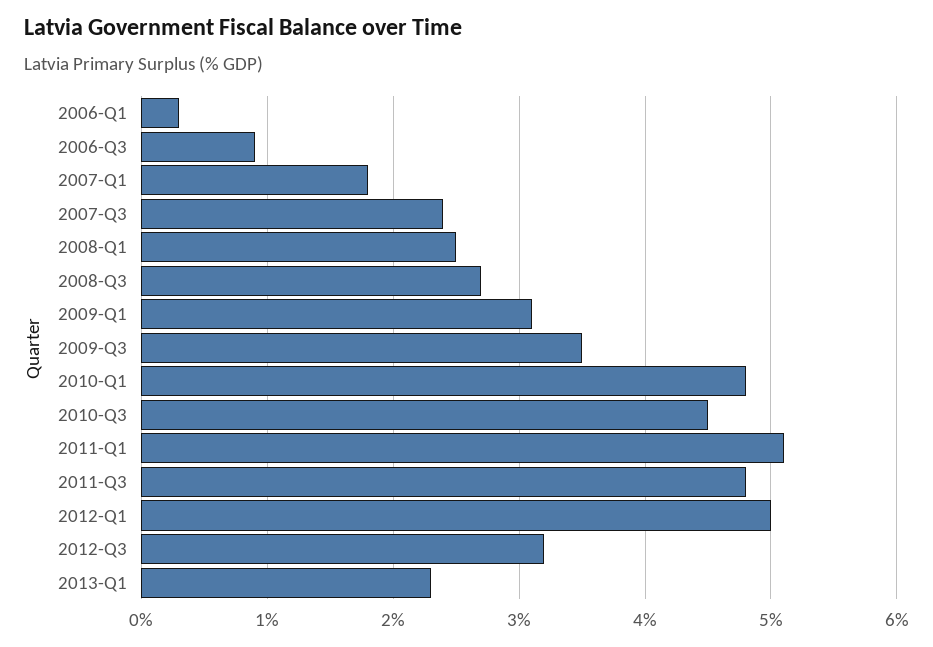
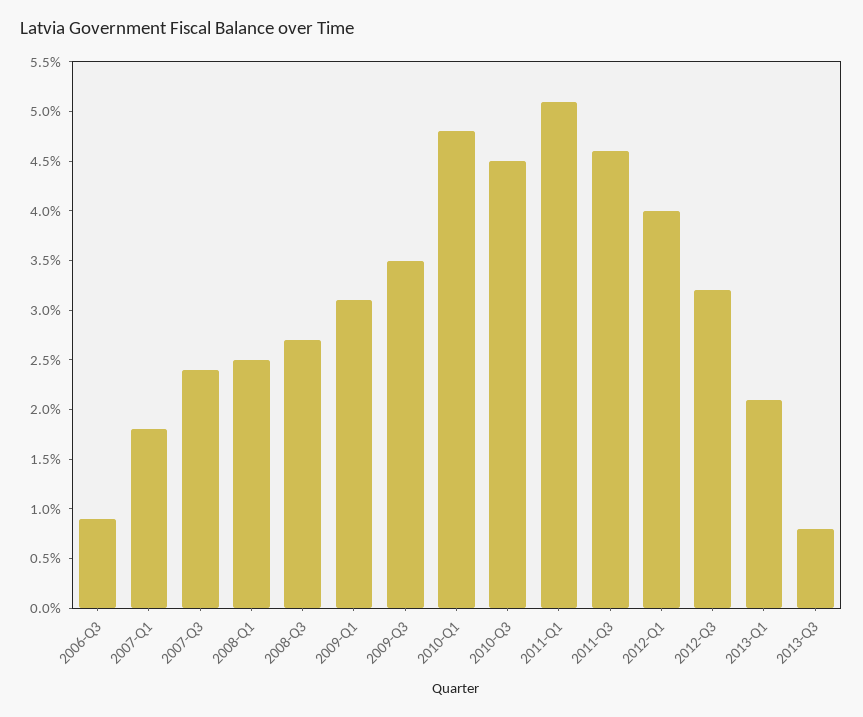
2006-Q1: 0.3 -> none
2011-Q3: 4.8 -> 4.6
2012-Q1: 5 -> 4
2013-Q1: 2.3 -> 2.1
2013-Q3: none -> 0.8

